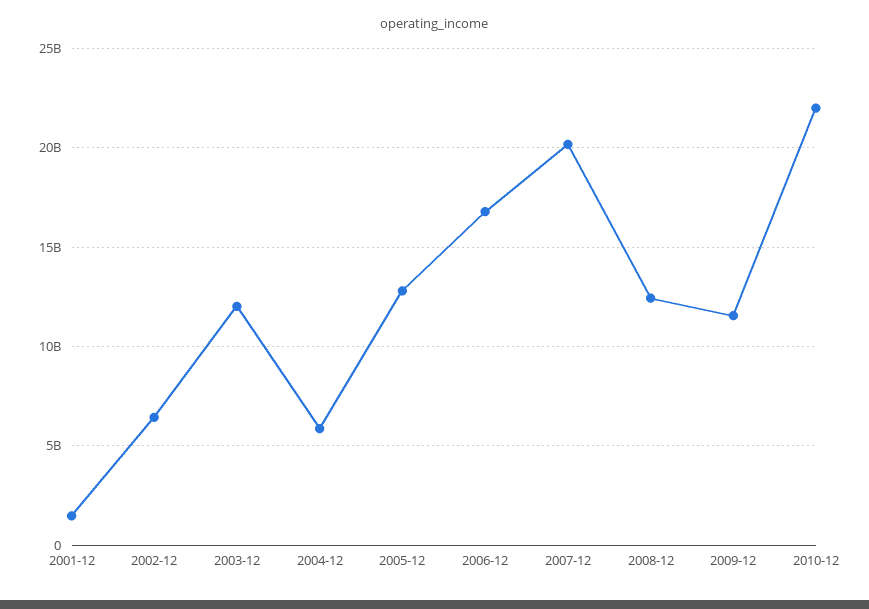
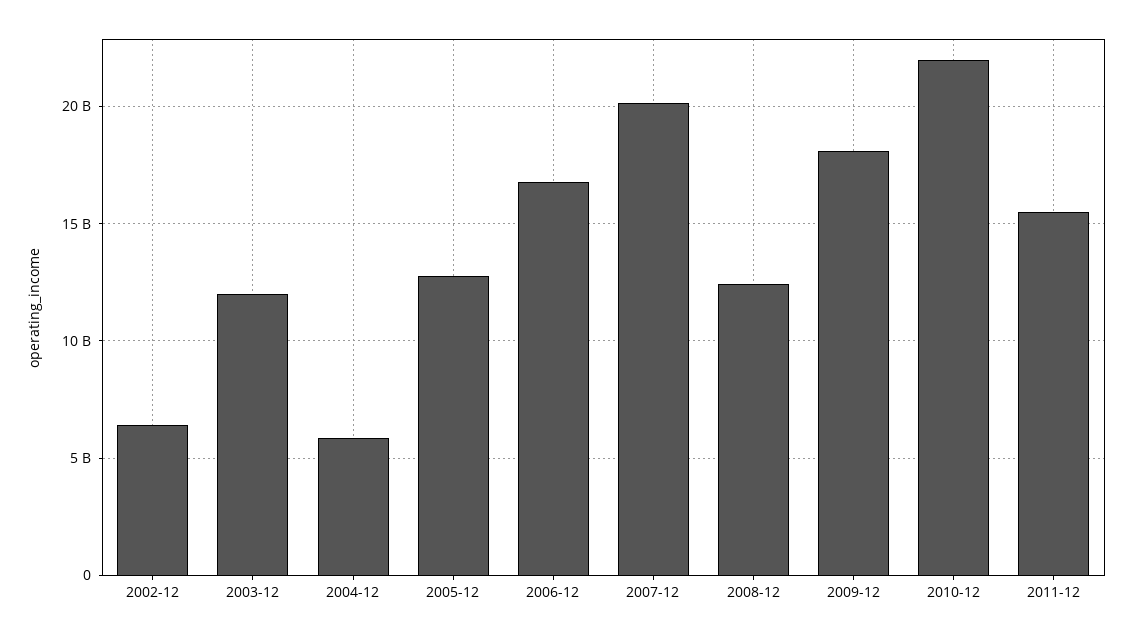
2001-12: 1500000000 -> none
2009-12: 11500000000 -> 18000000000
2011-12: none -> 15500000000

